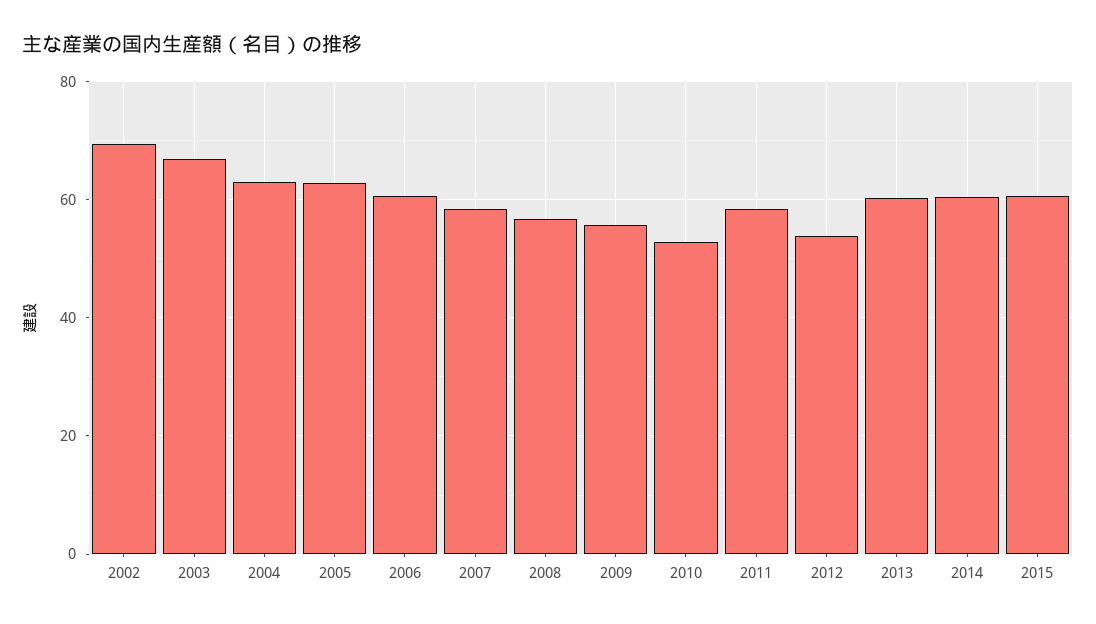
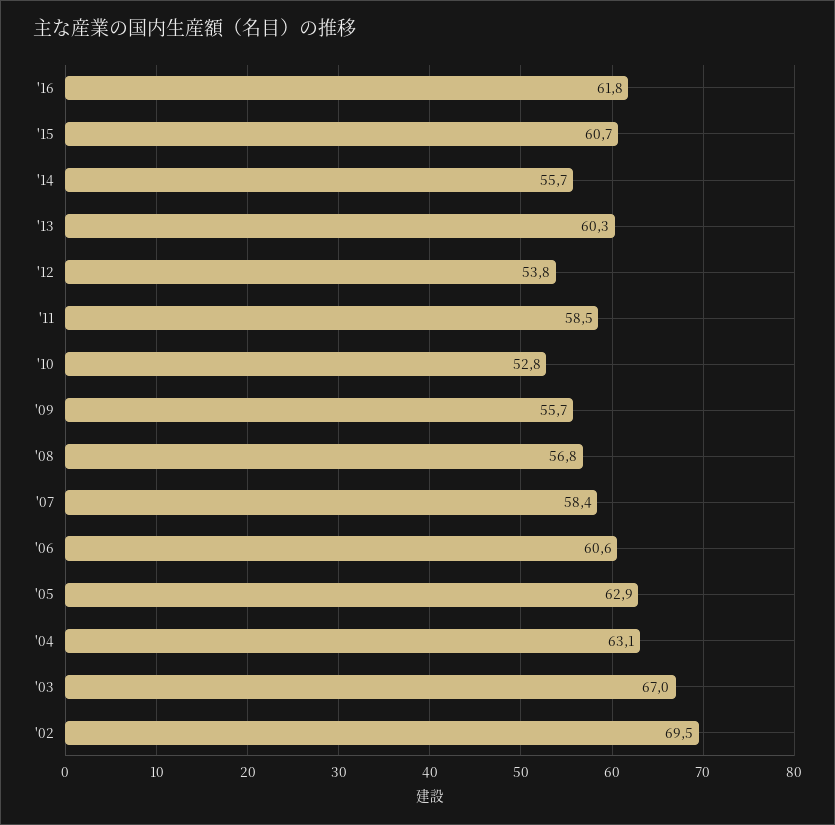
2014: 60 -> 55.7
'16: none -> 61.8

